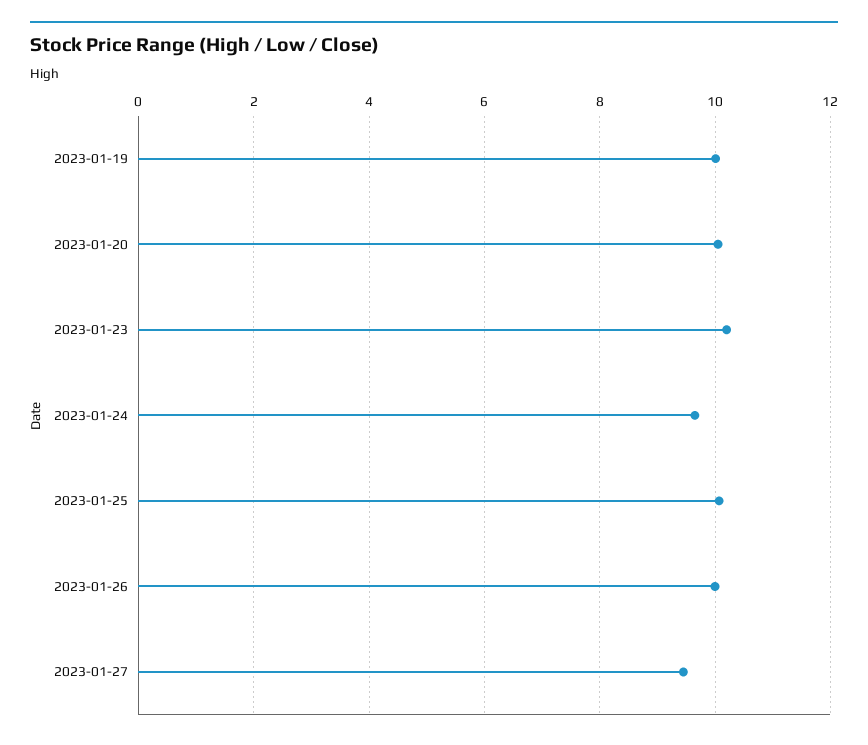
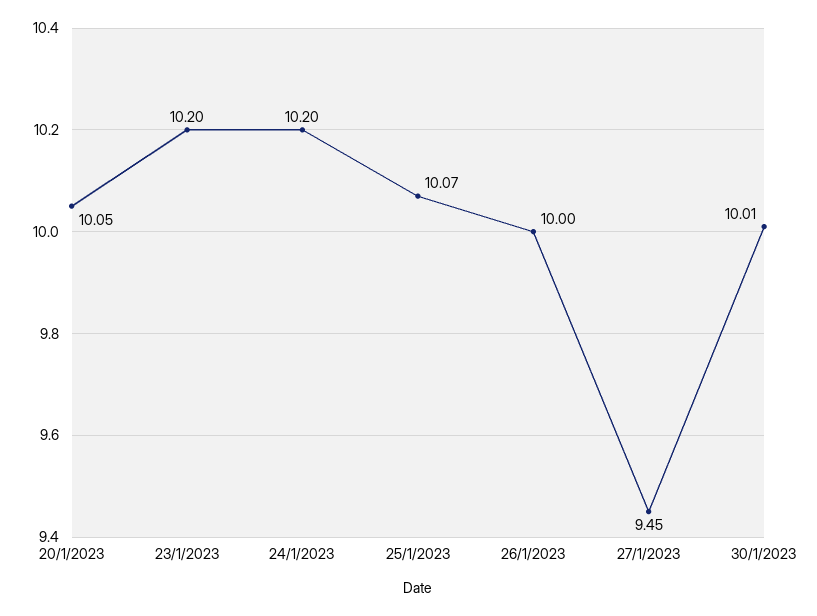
2023-01-19: 10 -> none
2023-01-24: 9.6 -> 10.2
30/1/2023: none -> 10.01

